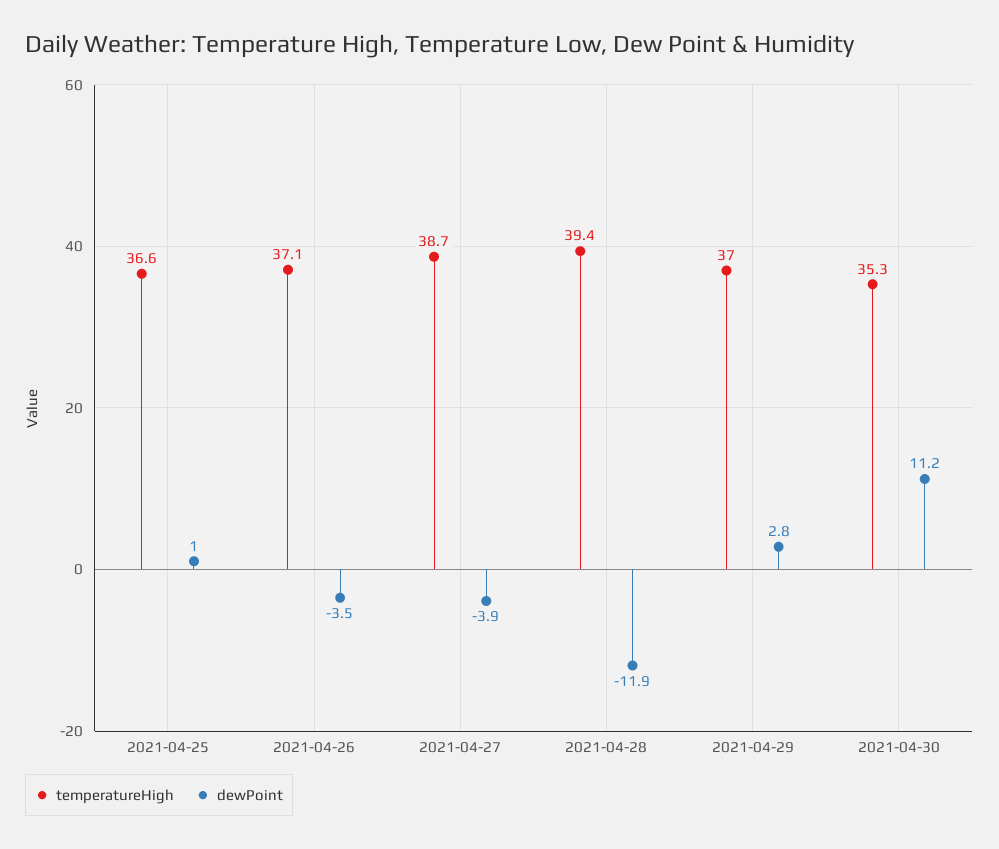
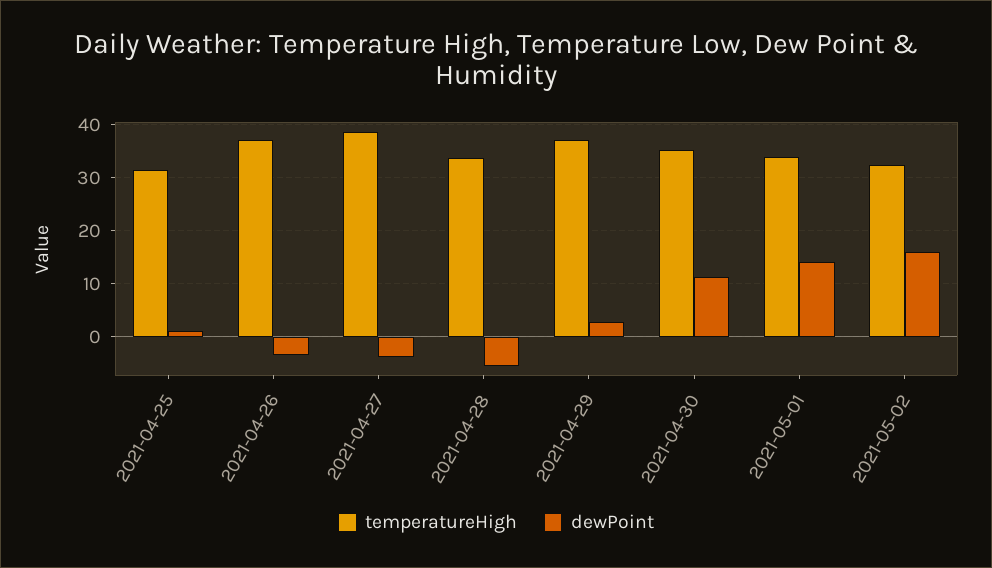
temperatureHigh, 2021-04-25: 36.6 -> 32
temperatureHigh, 2021-04-28: 39.4 -> 34
dewPoint, 2021-04-28: -11.9 -> -6
temperatureHigh, 2021-05-01: none -> 34
dewPoint, 2021-05-01: none -> 14
temperatureHigh, 2021-05-02: none -> 32
dewPoint, 2021-05-02: none -> 16

